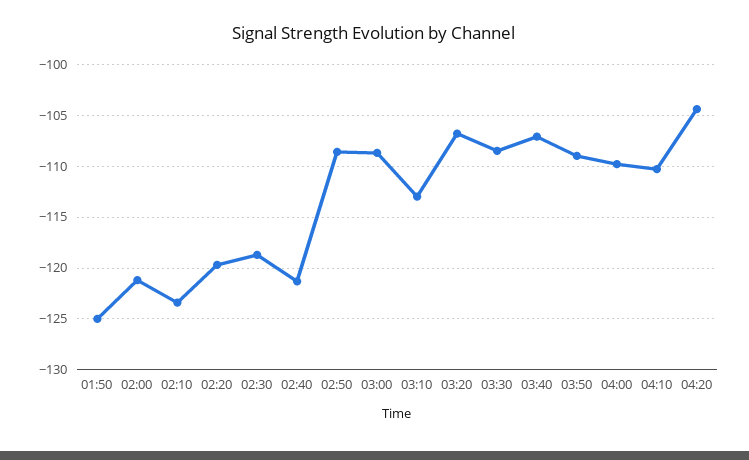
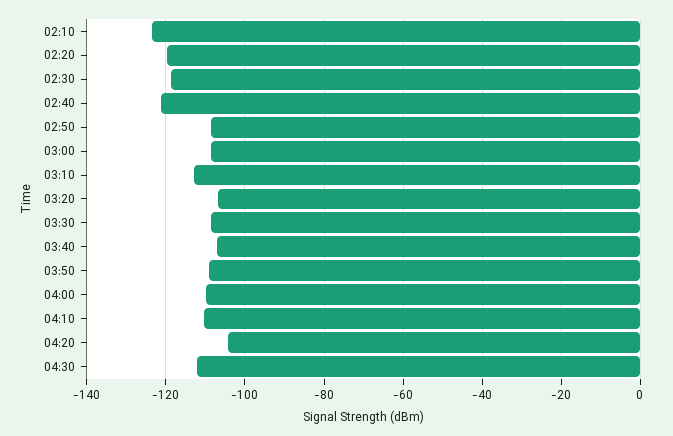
01:50: -125 -> none
02:00: -121 -> none
04:30: none -> -112

